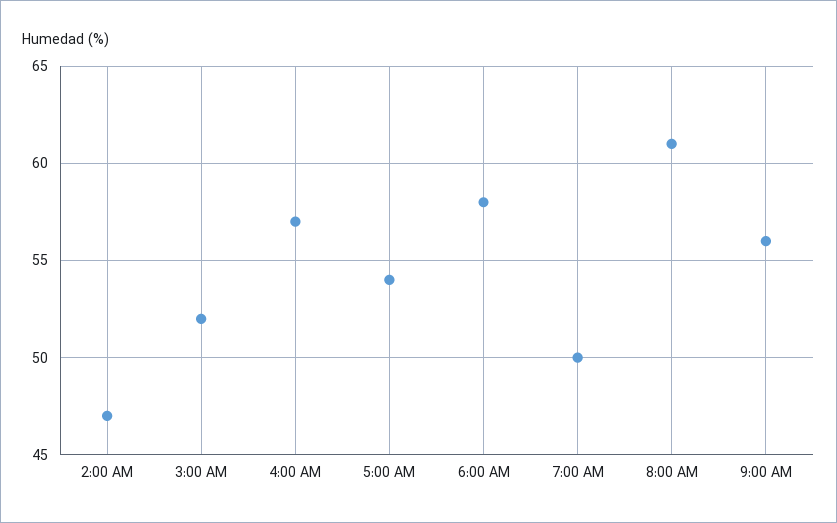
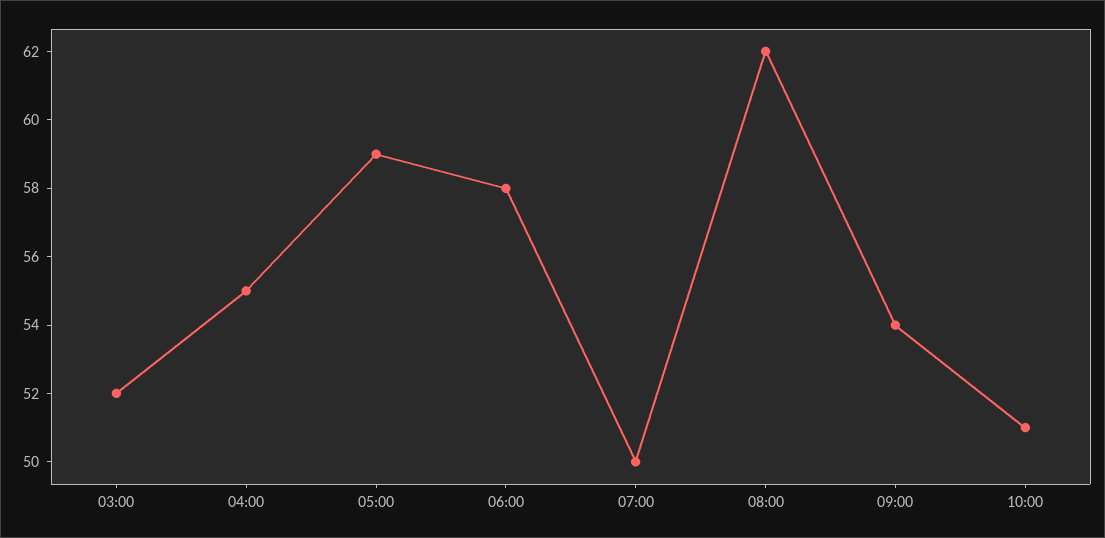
2:00 AM: 47 -> none
4:00 AM: 57 -> 55
5:00 AM: 54 -> 59
8:00 AM: 61 -> 62
9:00 AM: 56 -> 54
10:00: none -> 51

